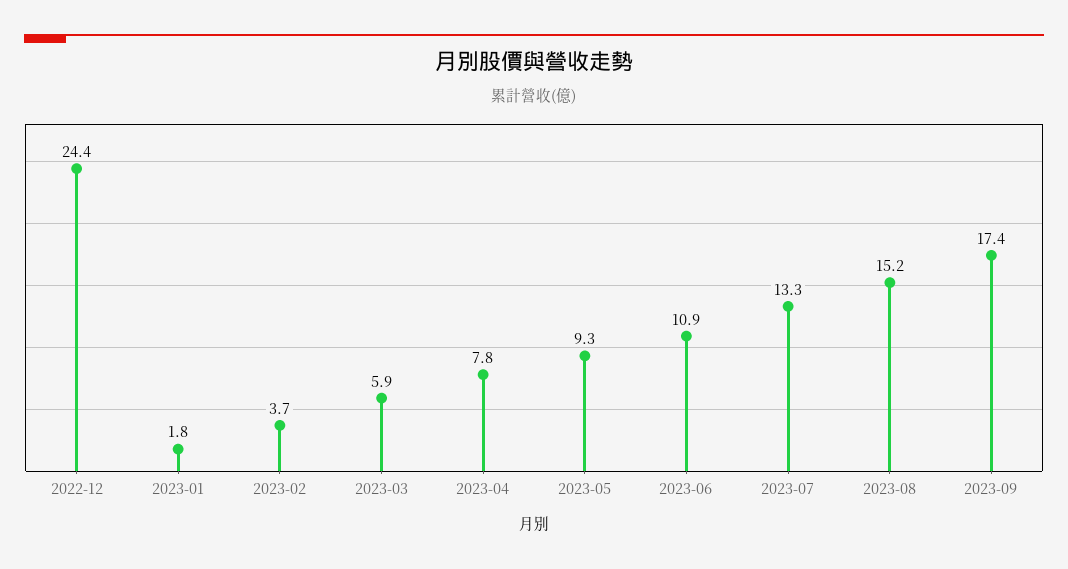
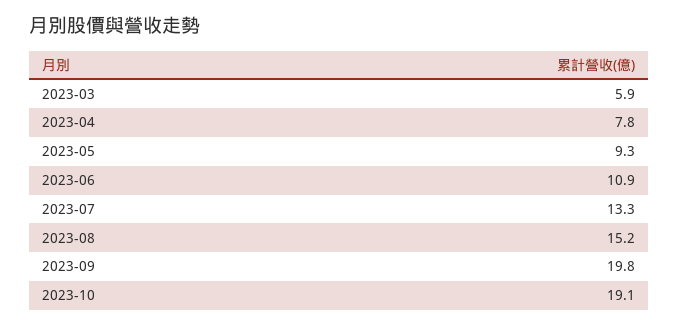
2022-12: 24.4 -> none
2023-01: 1.8 -> none
2023-02: 3.7 -> none
2023-09: 17.4 -> 19.8
2023-10: none -> 19.1

